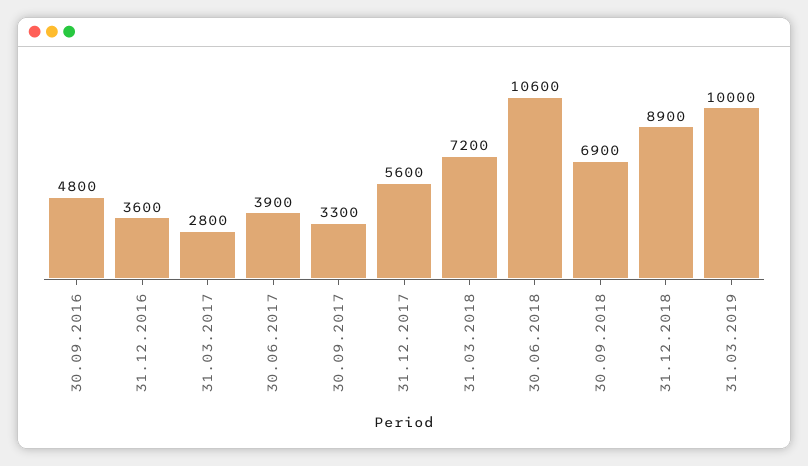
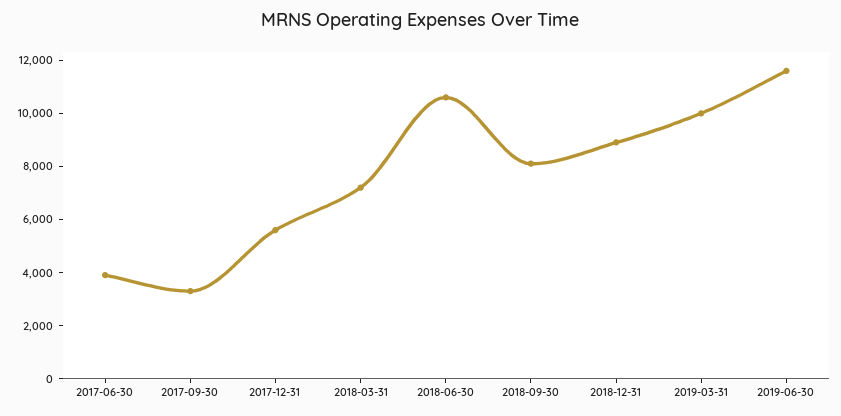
30.09.2016: 4800 -> none
31.12.2016: 3600 -> none
31.03.2017: 2800 -> none
30.09.2018: 6900 -> 8000
2019-06-30: none -> 11500

